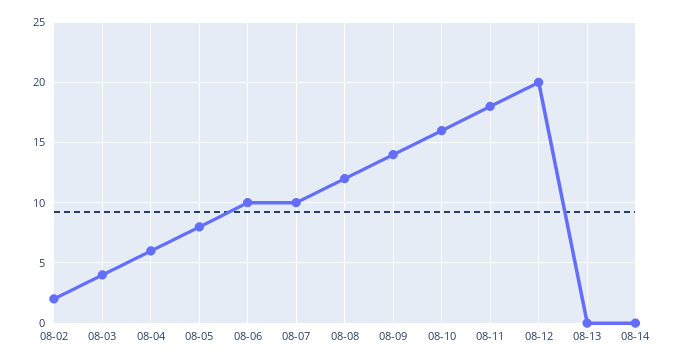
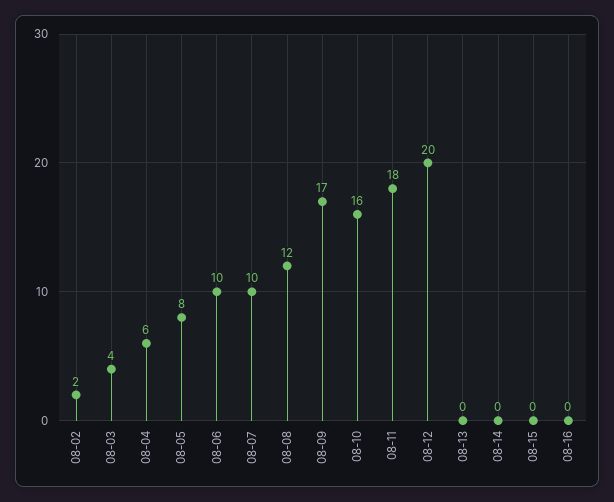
08-09: 14 -> 17
08-15: none -> 0
08-16: none -> 0

